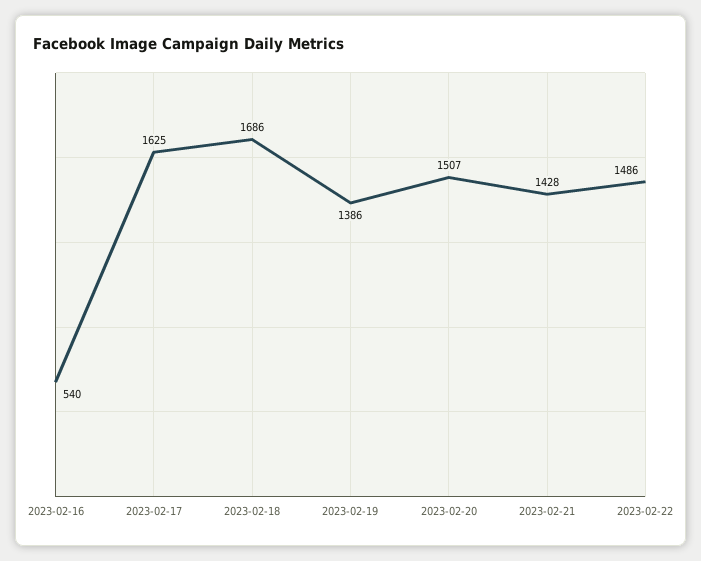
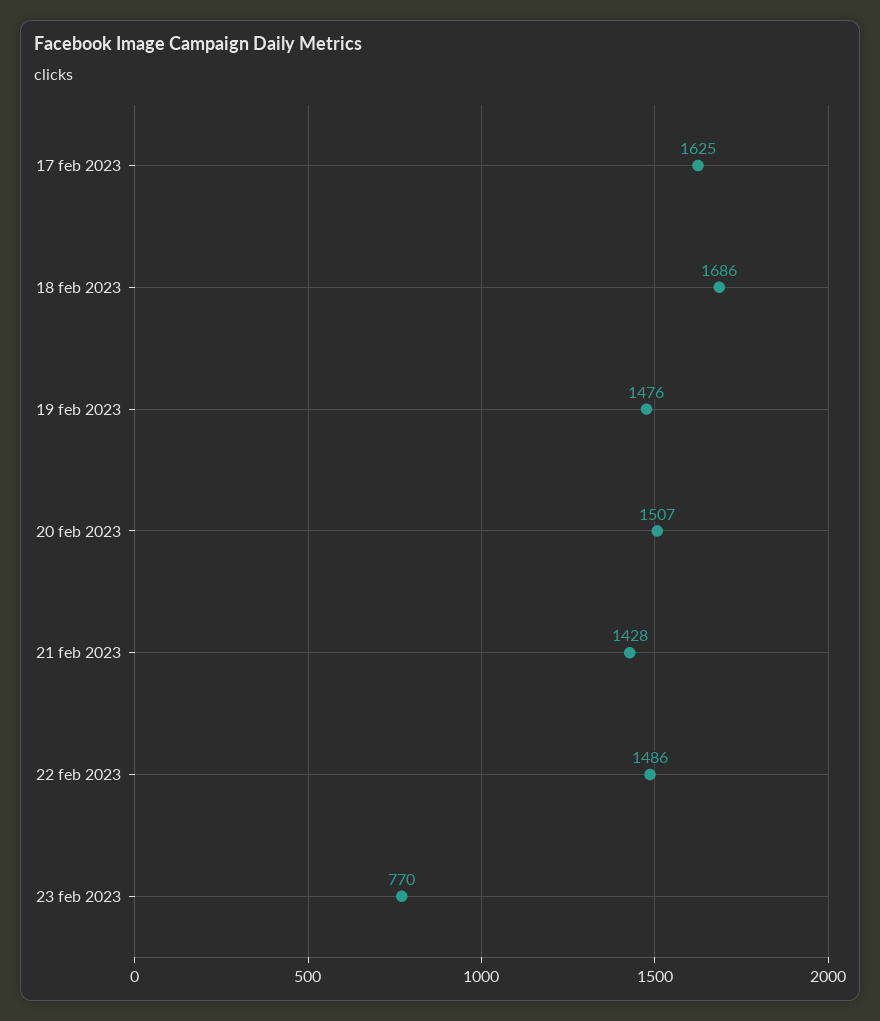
2023-02-16: 540 -> none
2023-02-19: 1386 -> 1476
23 feb 2023: none -> 770

